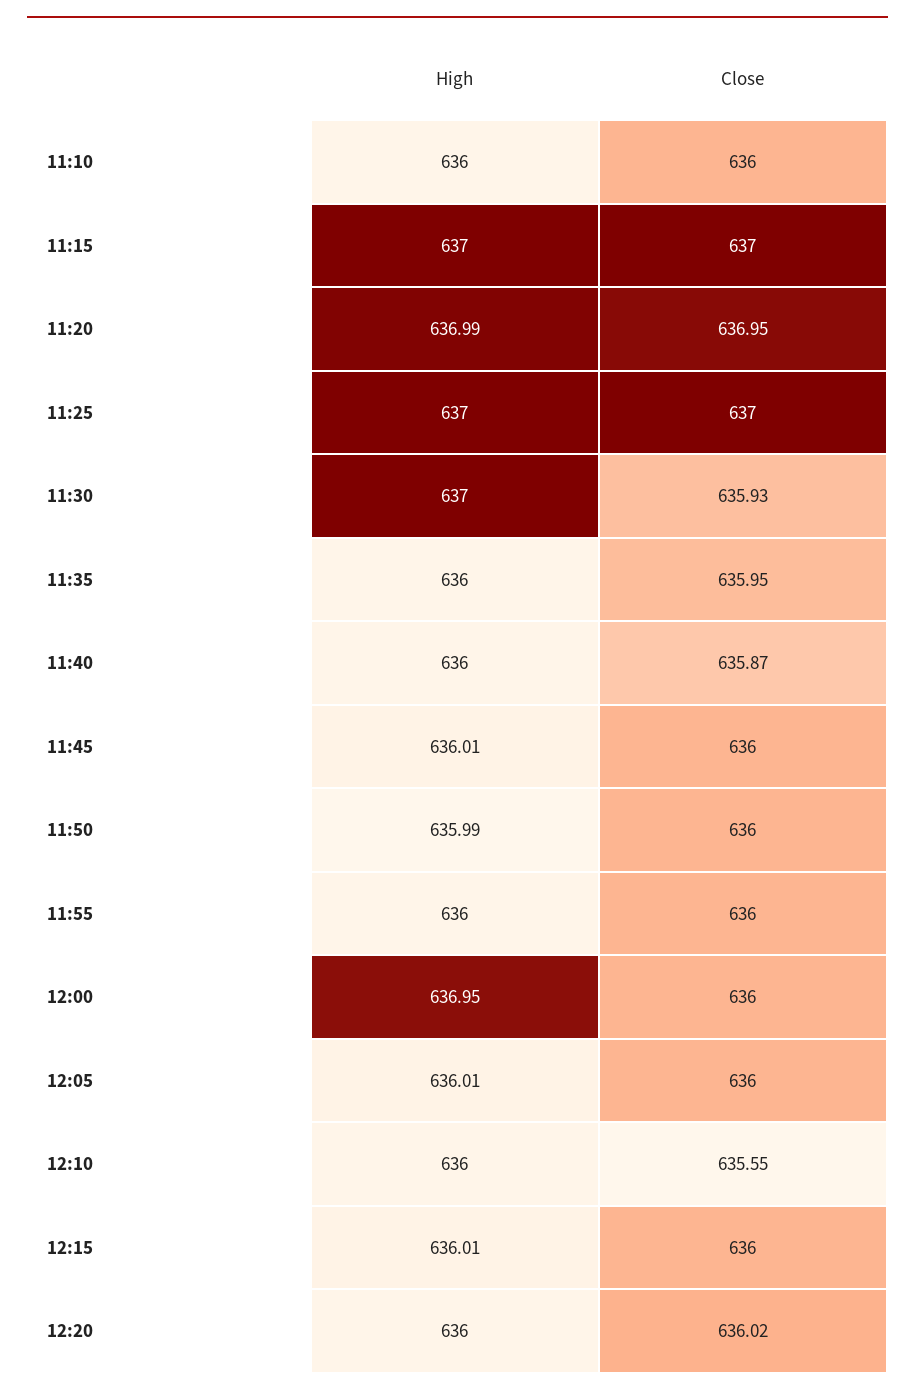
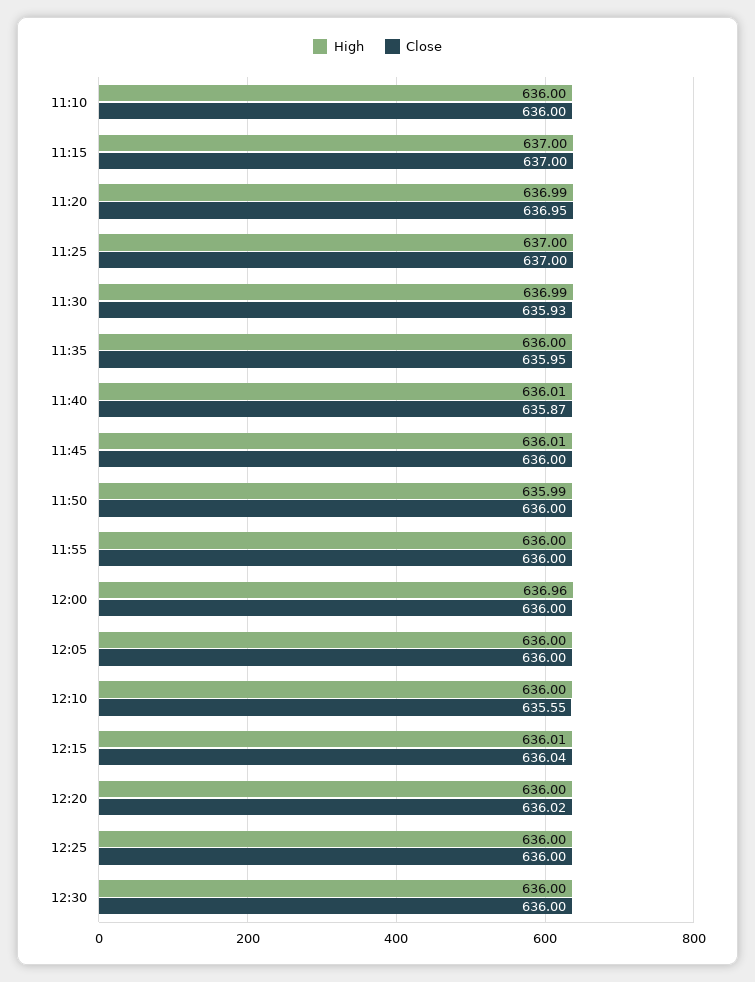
High, 11:30: 637 -> 636.99
High, 11:40: 636 -> 636.01
High, 12:00: 636.95 -> 636.96
High, 12:05: 636.01 -> 636
Close, 12:15: 636 -> 636.04
High, 12:25: none -> 636
Close, 12:25: none -> 636
High, 12:30: none -> 636
Close, 12:30: none -> 636

